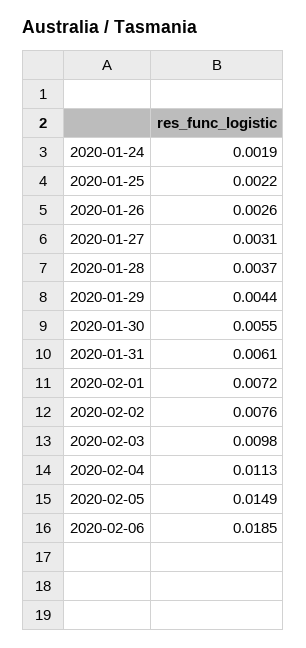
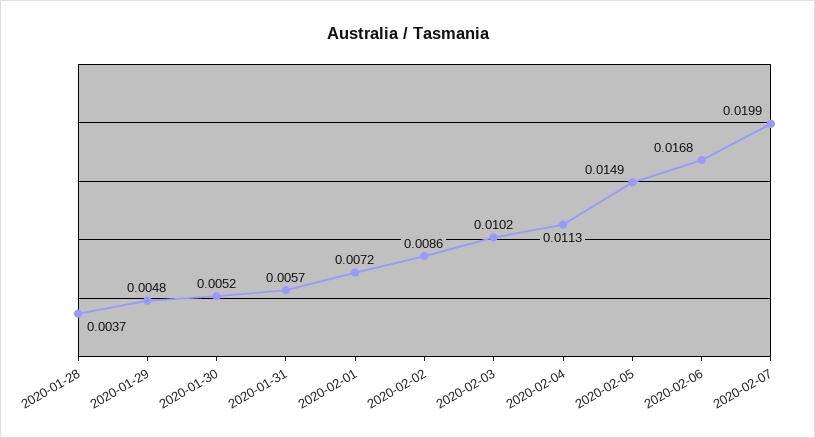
2020-01-24: 0.0019 -> none
2020-01-25: 0.0022 -> none
2020-01-26: 0.0026 -> none
2020-01-27: 0.0031 -> none
2020-01-29: 0.0044 -> 0.0048
2020-01-30: 0.0055 -> 0.0052
2020-01-31: 0.0061 -> 0.0057
2020-02-02: 0.0076 -> 0.0086
2020-02-03: 0.0098 -> 0.0102
2020-02-06: 0.0185 -> 0.0168
2020-02-07: none -> 0.0199

